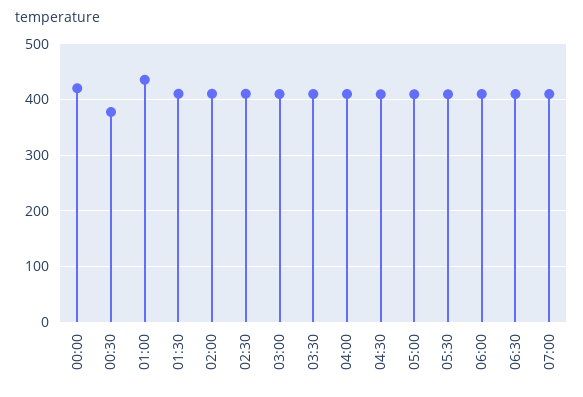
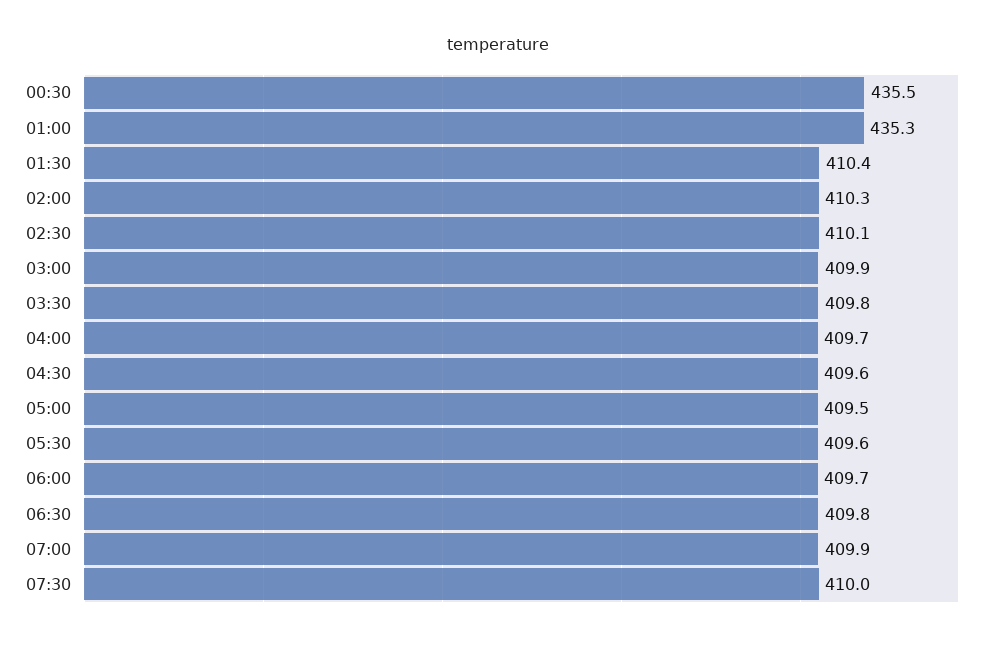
00:00: 420 -> none
00:30: 380 -> 435.5
07:30: none -> 410

